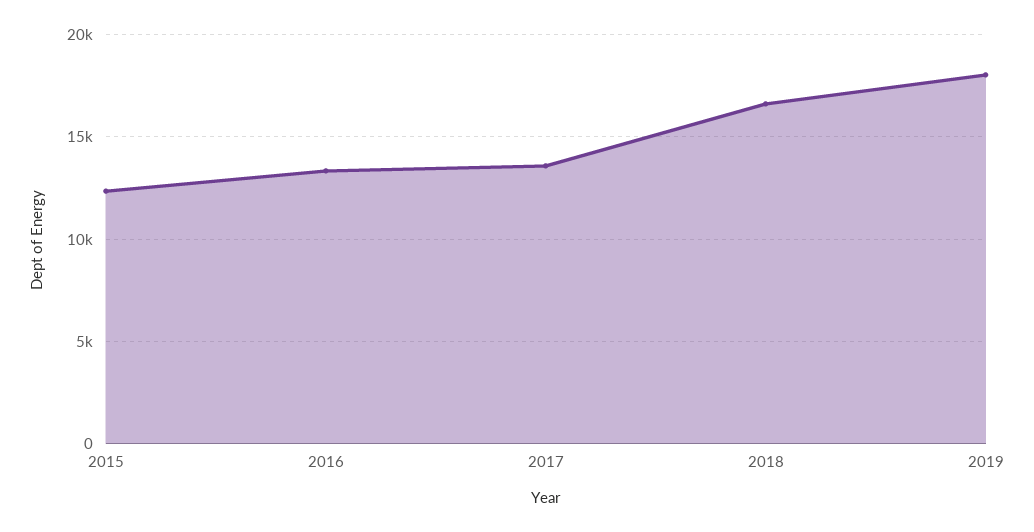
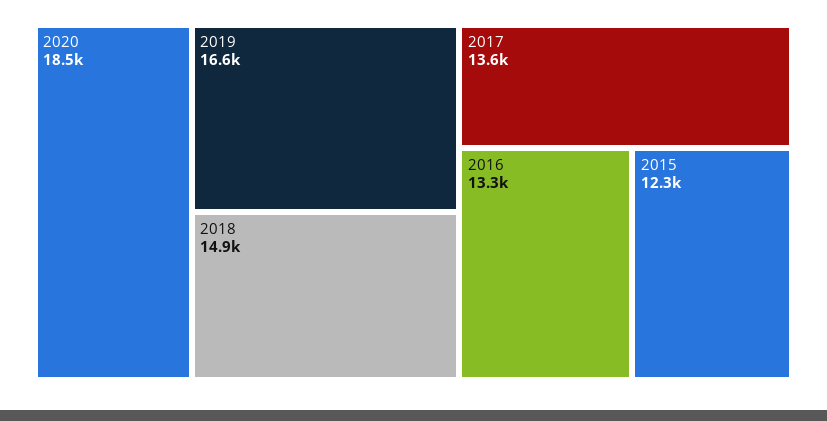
2018: 16500 -> 14900
2019: 18000 -> 16600
2020: none -> 18500

